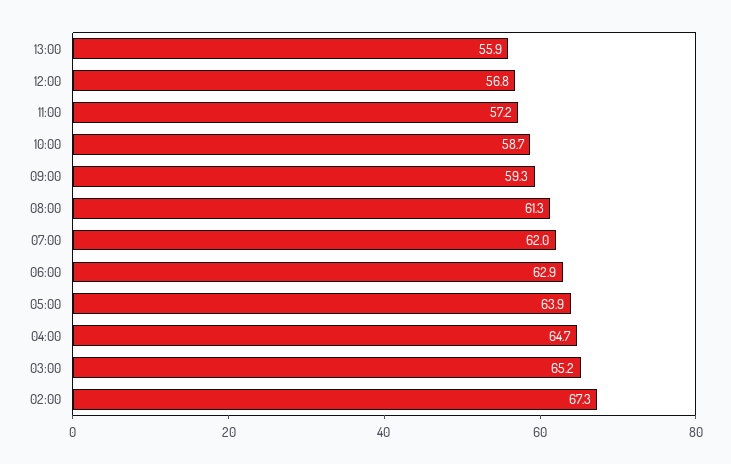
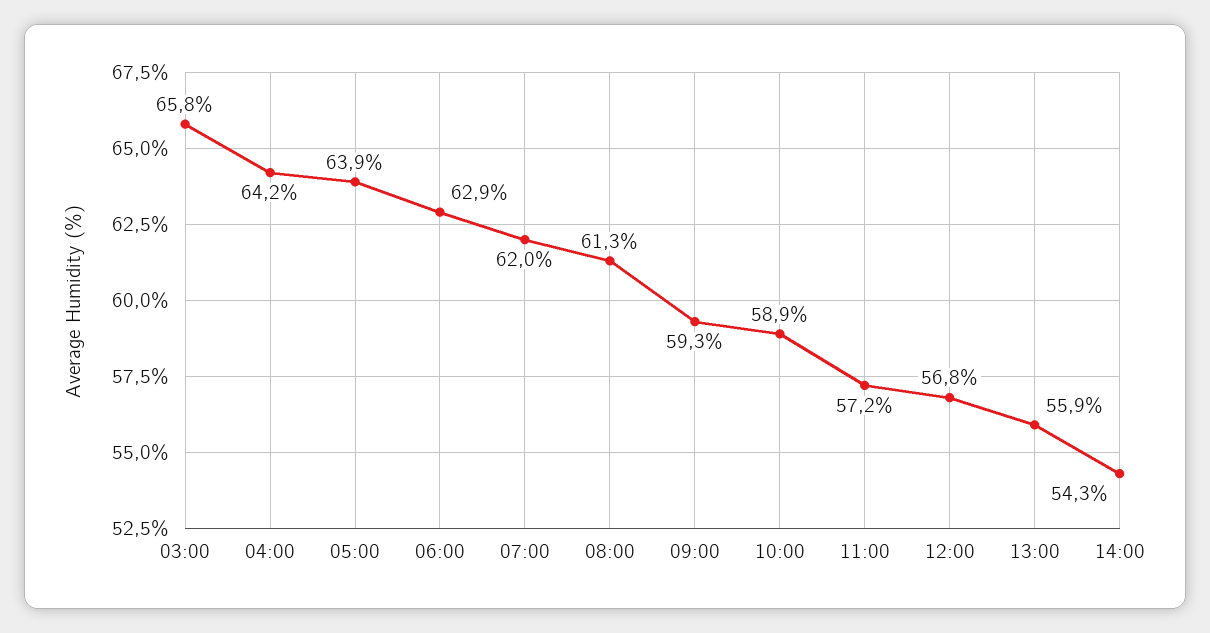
10:00: 58.7 -> 58.9
04:00: 64.7 -> 64.2
03:00: 65.2 -> 65.8
02:00: 67.3 -> none
14:00: none -> 54.3

